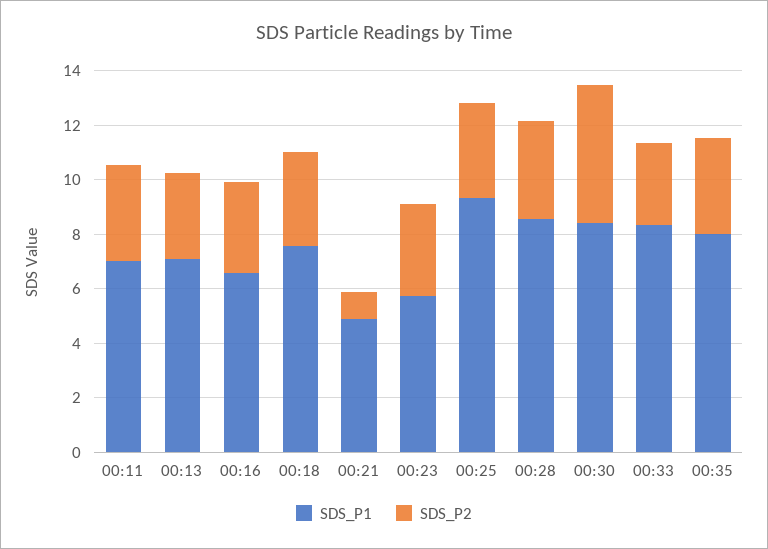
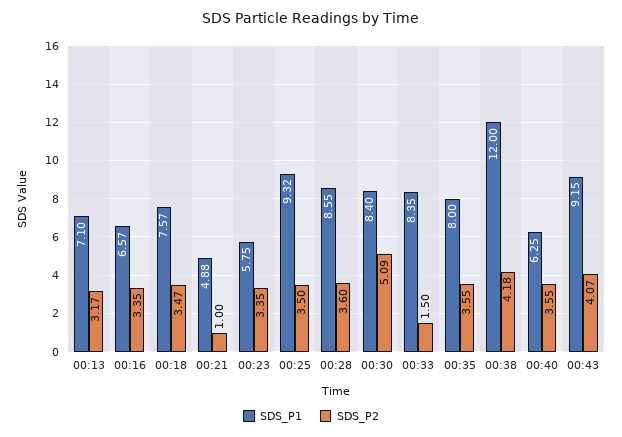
SDS_P1, 00:11: 7 -> none
SDS_P2, 00:11: 3.5 -> none
SDS_P2, 00:33: 3 -> 1.5
SDS_P1, 00:38: none -> 12
SDS_P2, 00:38: none -> 4.18
SDS_P1, 00:40: none -> 6.25
SDS_P2, 00:40: none -> 3.55
SDS_P1, 00:43: none -> 9.15
SDS_P2, 00:43: none -> 4.07

